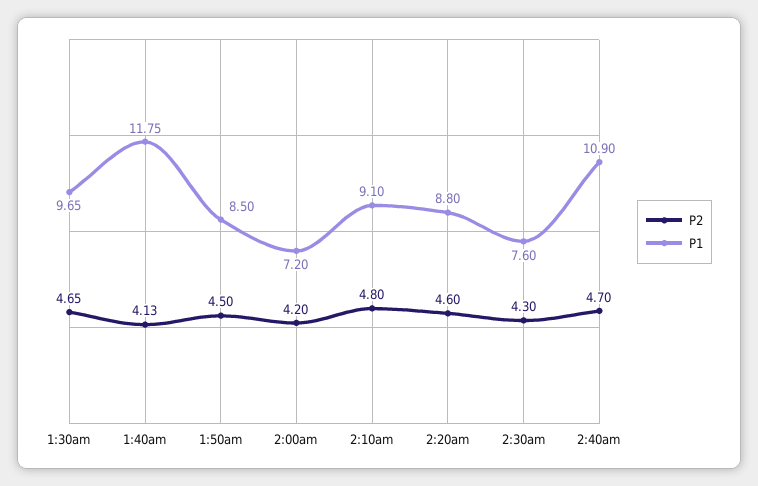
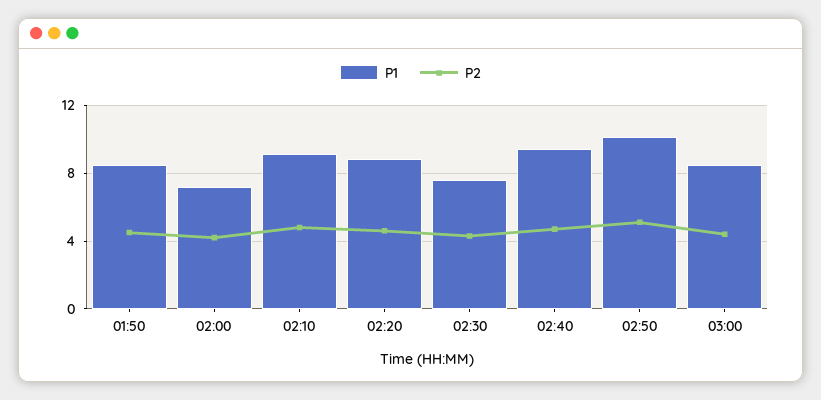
P2, 1:30am: 4.65 -> none
P1, 1:30am: 9.65 -> none
P2, 1:40am: 4.13 -> none
P1, 1:40am: 11.75 -> none
P1, 2:40am: 10.9 -> 9.5
P1, 02:50: none -> 10
P2, 02:50: none -> 5
P1, 03:00: none -> 8.5
P2, 03:00: none -> 4.5

